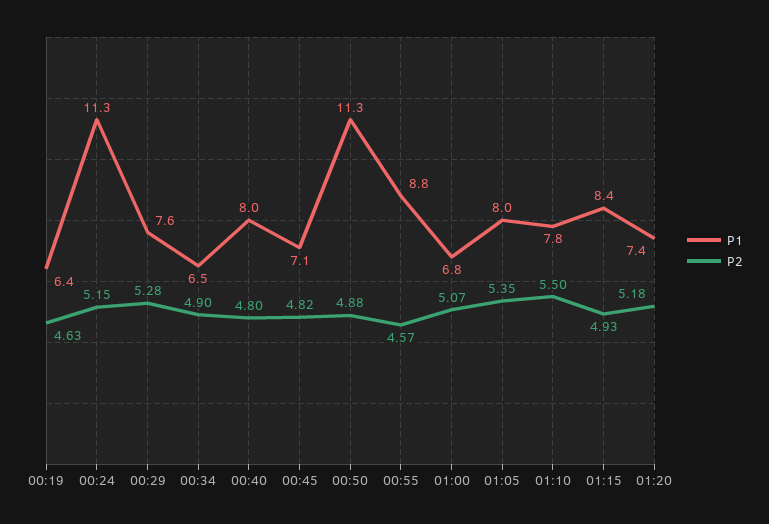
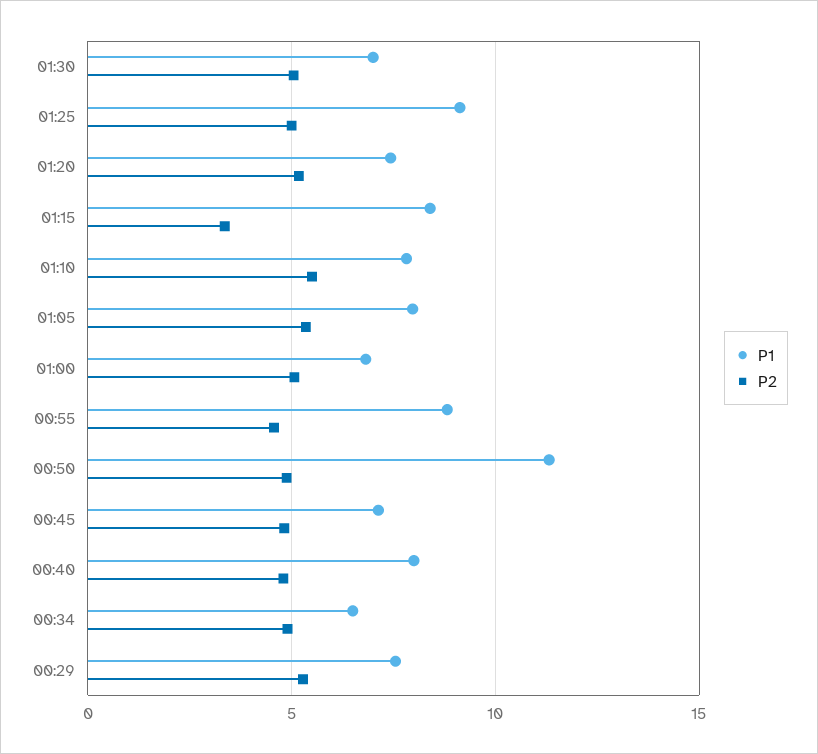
P1, 00:19: 6.4 -> none
P2, 00:19: 4.63 -> none
P1, 00:24: 11.3 -> none
P2, 00:24: 5.15 -> none
P2, 01:15: 4.93 -> 3.5
P1, 01:30: none -> 7
P2, 01:30: none -> 5
P1, 01:25: none -> 9
P2, 01:25: none -> 5

